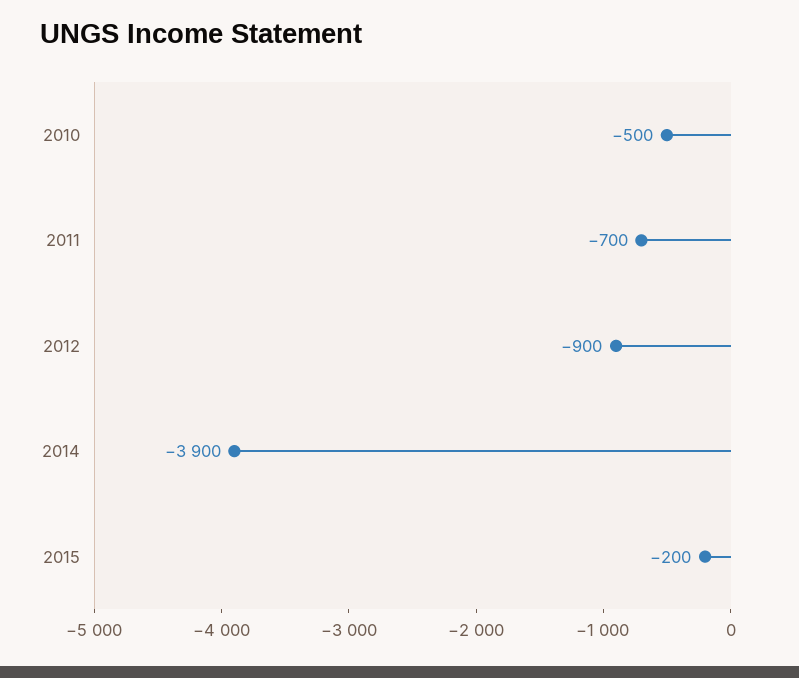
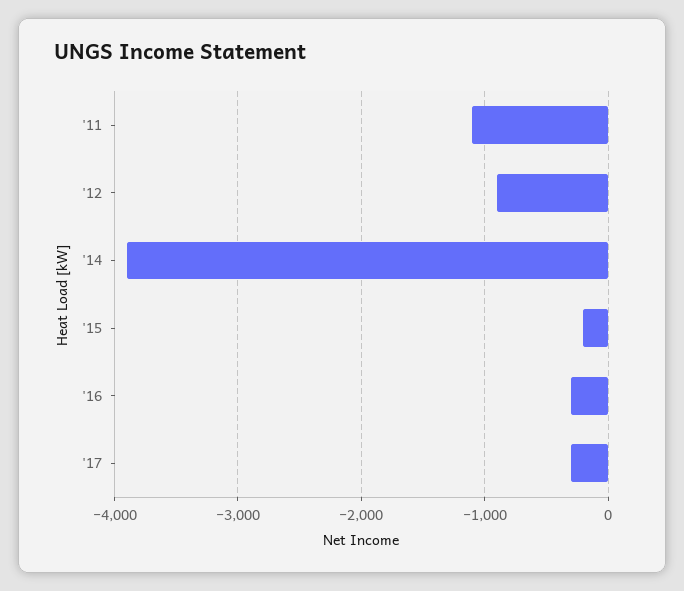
2010: -500 -> none
2011: -700 -> -1100
'16: none -> -300
'17: none -> -300

